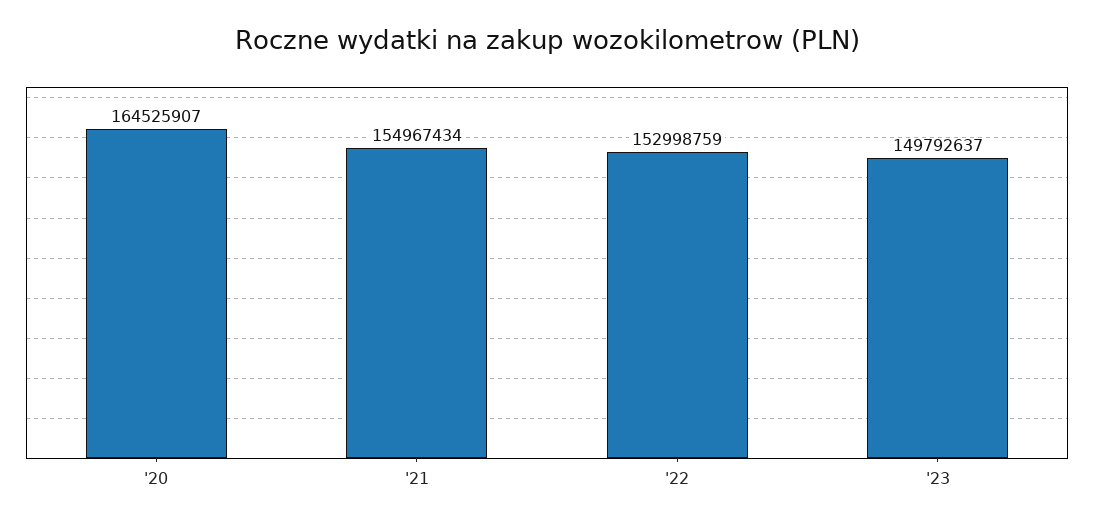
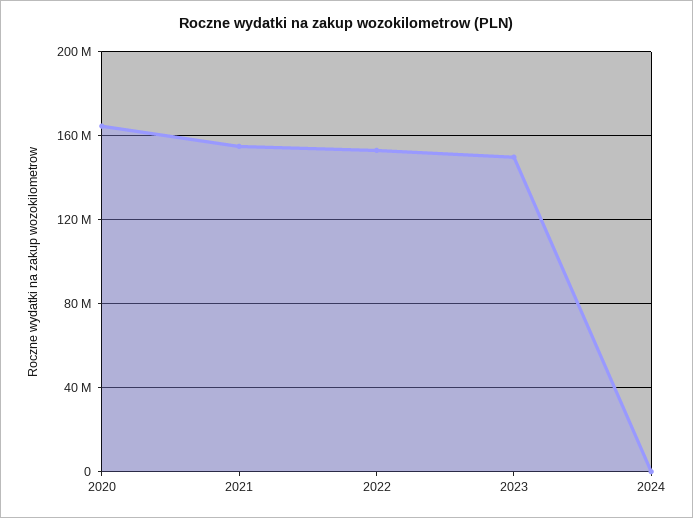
2024: none -> 0

